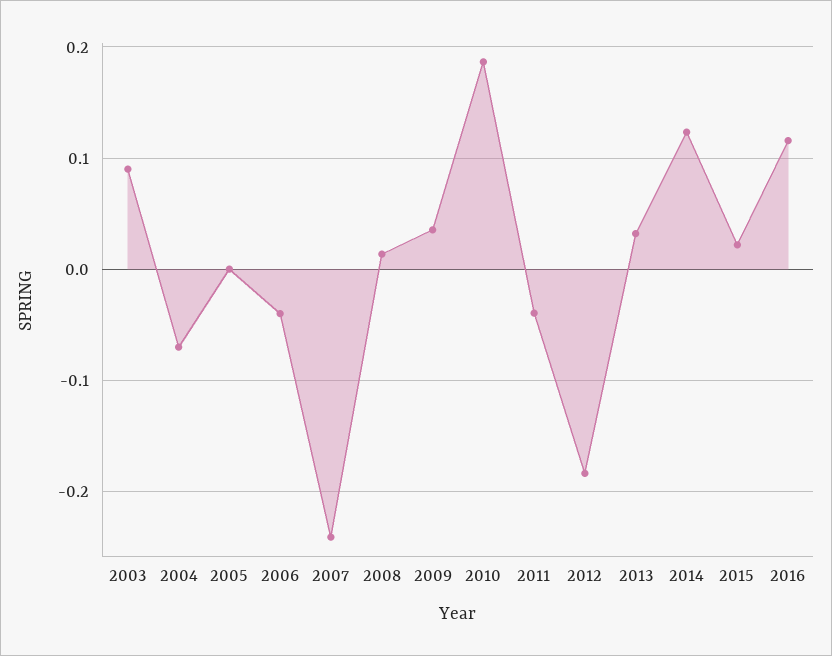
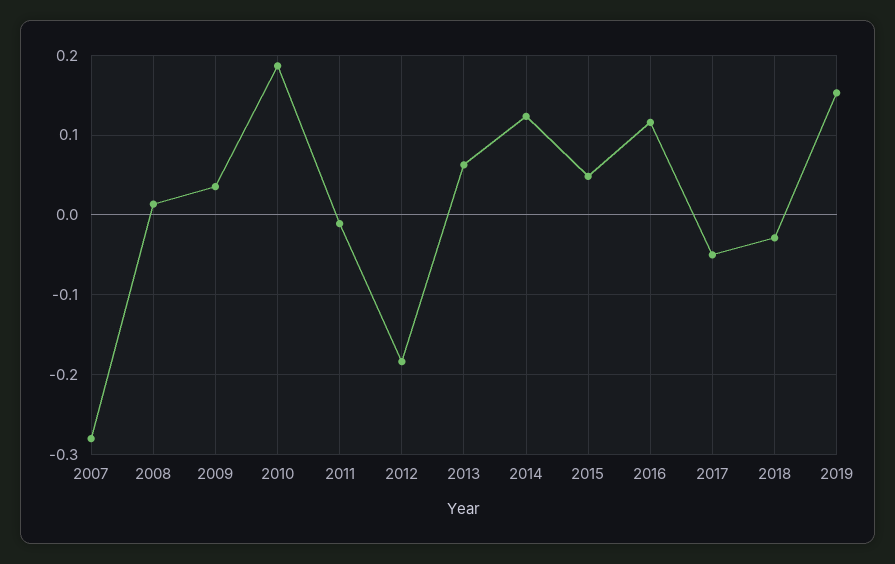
2003: 0.09 -> none
2004: -0.07 -> none
2005: 0 -> none
2006: -0.04 -> none
2007: -0.24 -> -0.28
2011: -0.04 -> -0.01
2013: 0.03 -> 0.06
2015: 0.02 -> 0.05
2017: none -> -0.05
2018: none -> -0.03
2019: none -> 0.15

